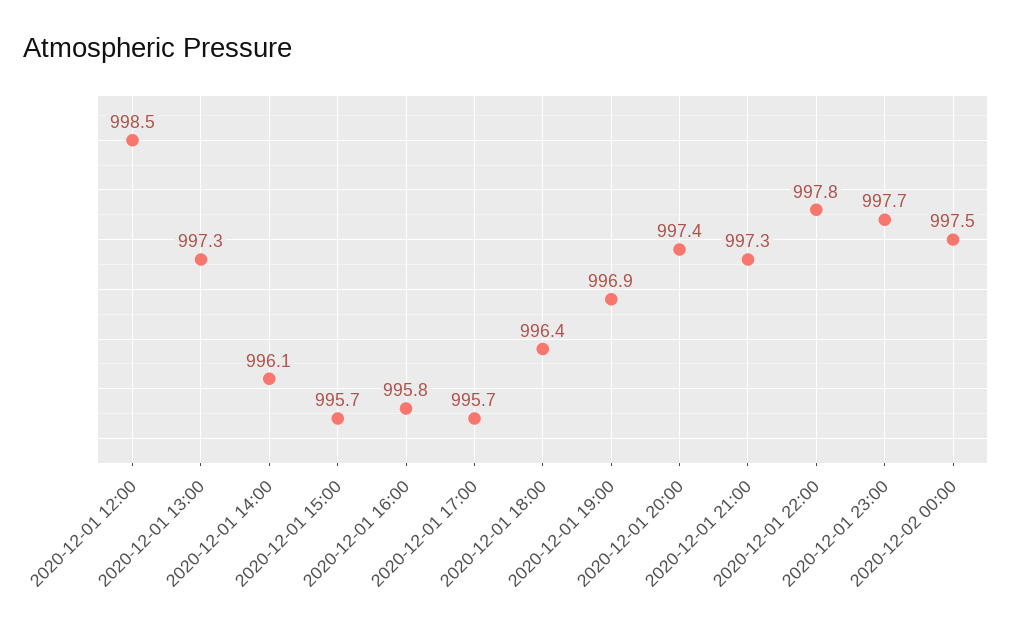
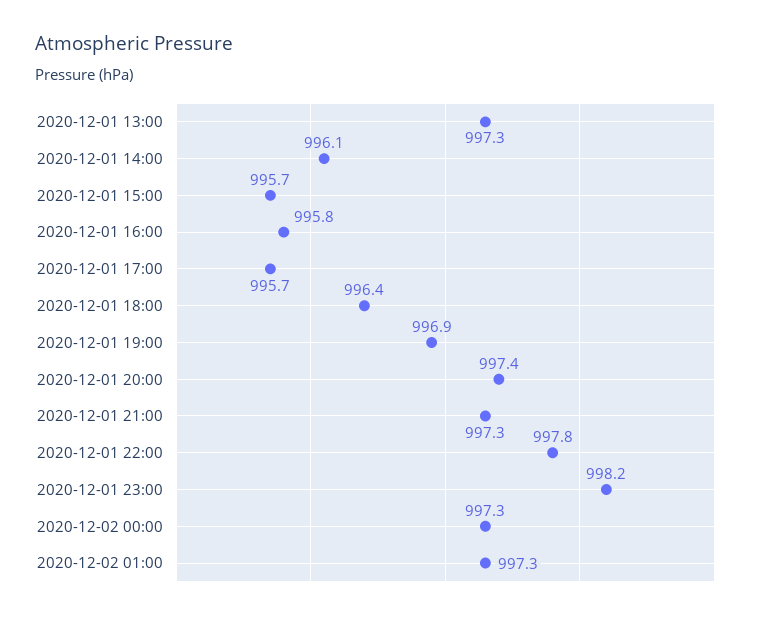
2020-12-01 12:00: 998.5 -> none
2020-12-01 23:00: 997.7 -> 998.2
2020-12-02 00:00: 997.5 -> 997.3
2020-12-02 01:00: none -> 997.3

